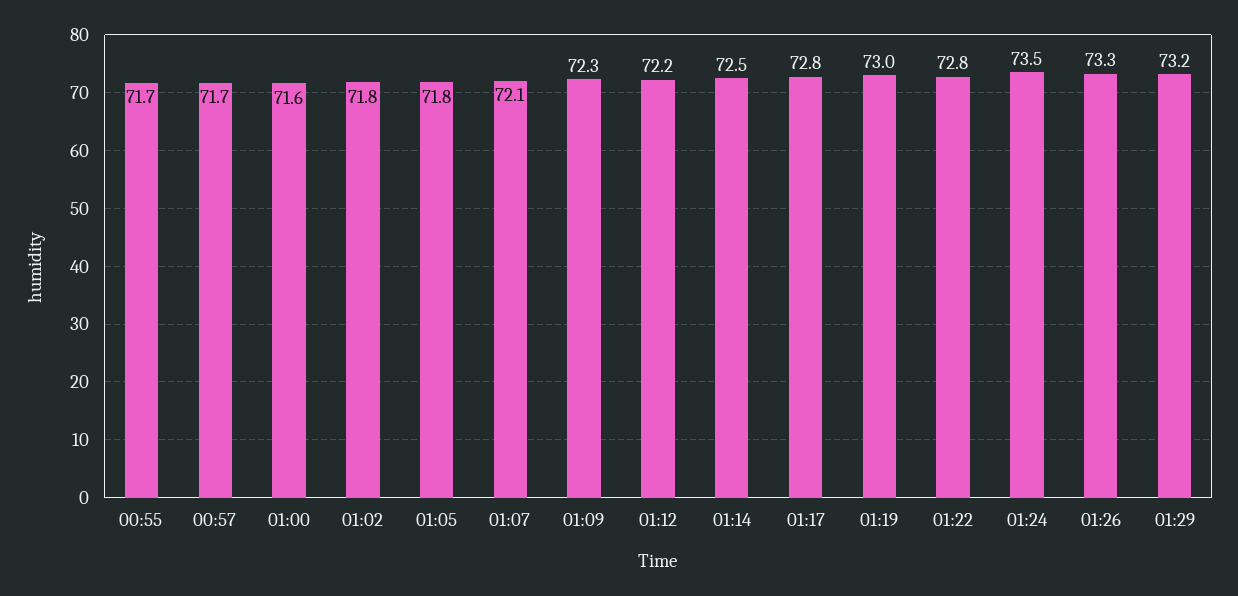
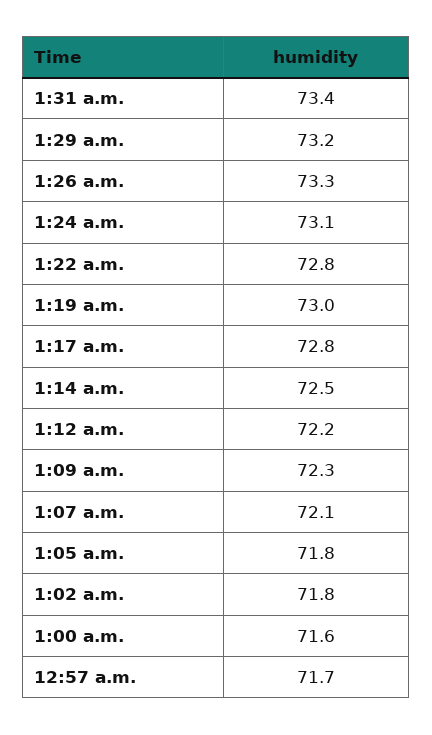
00:55: 71.7 -> none
01:24: 73.5 -> 73.1
1:31 a.m.: none -> 73.4

